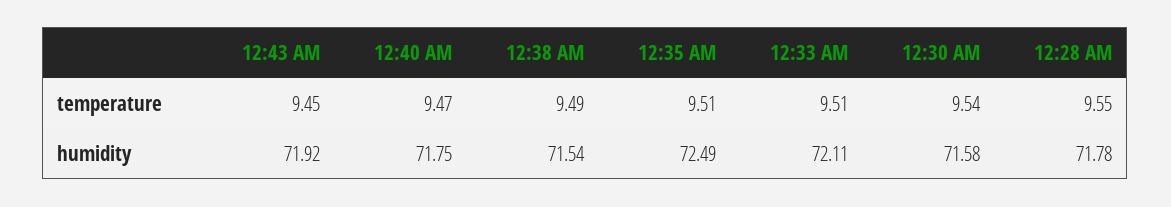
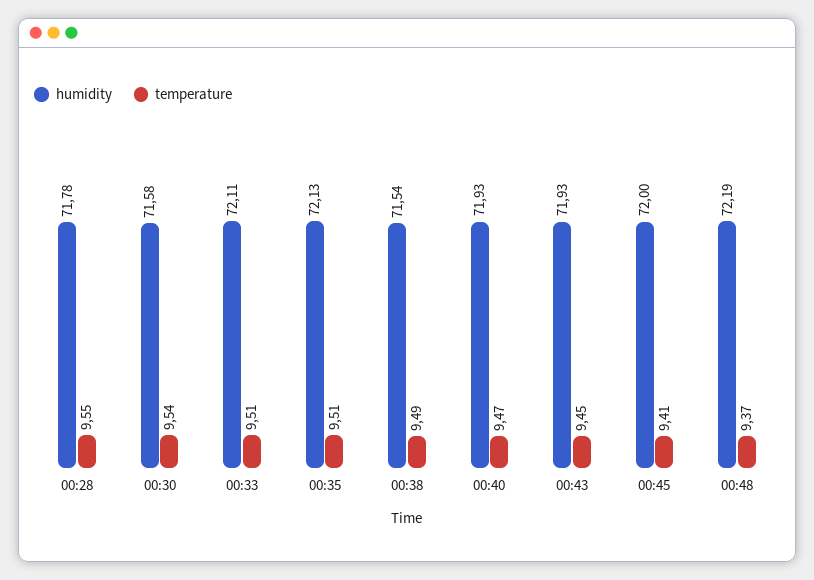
humidity, 12:43 AM: 71.92 -> 71.93
humidity, 12:40 AM: 71.75 -> 71.93
humidity, 12:35 AM: 72.49 -> 72.13
humidity, 00:45: none -> 72
temperature, 00:45: none -> 9.41
humidity, 00:48: none -> 72.19
temperature, 00:48: none -> 9.37

